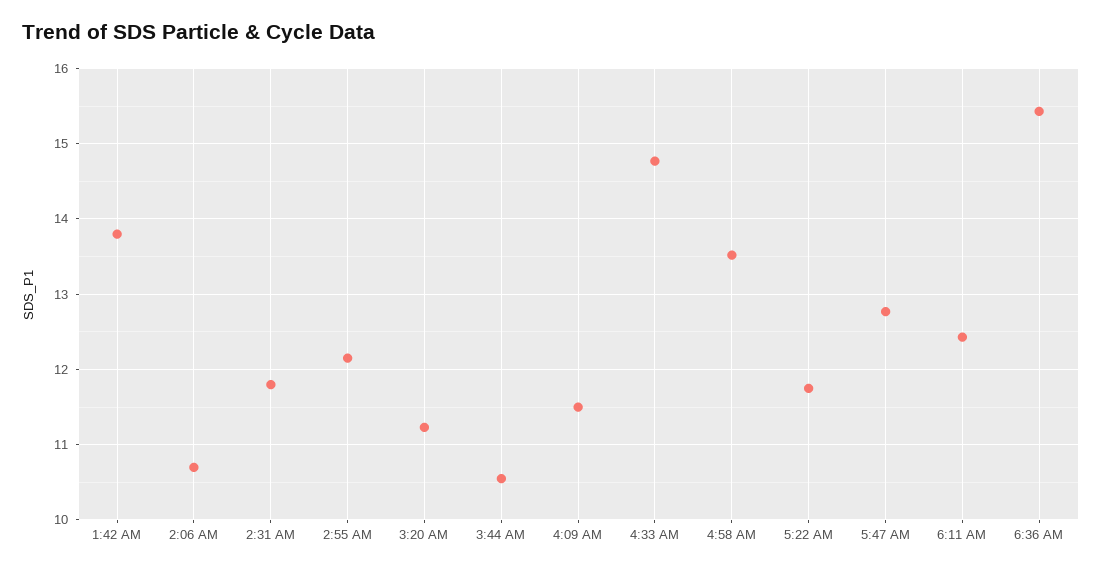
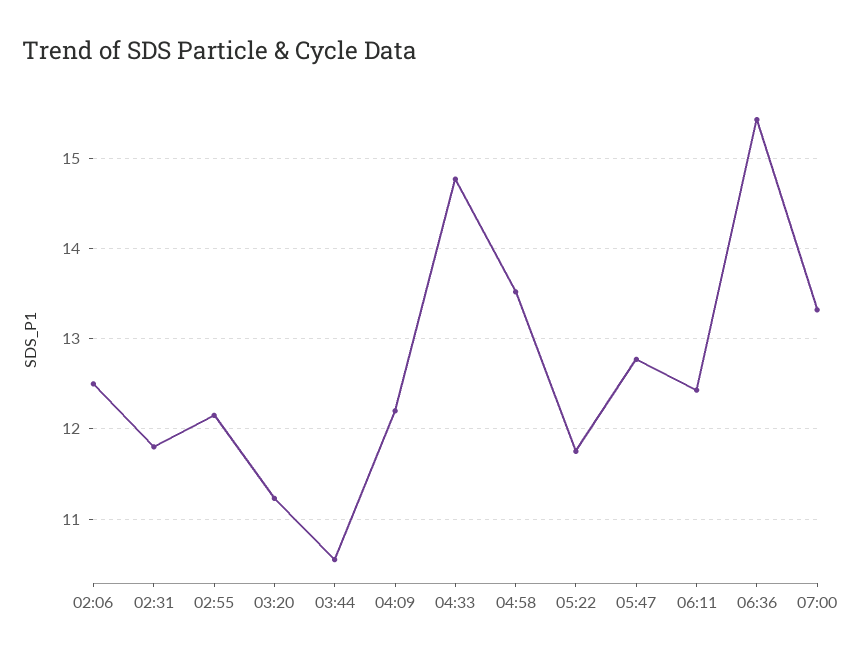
1:42 AM: 13.8 -> none
2:06 AM: 10.7 -> 12.5
4:09 AM: 11.5 -> 12.2
07:00: none -> 13.3

